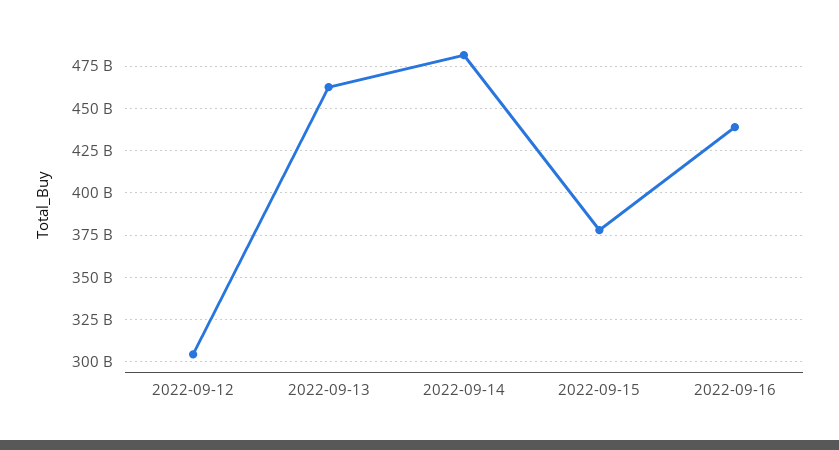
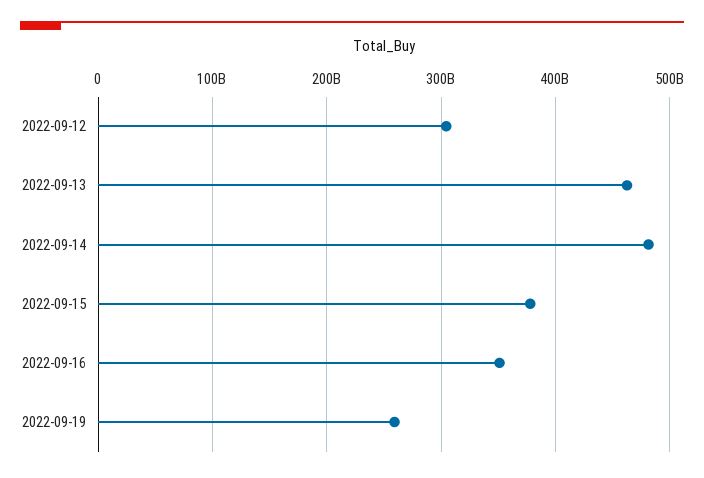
2022-09-16: 440000000000 -> 350000000000
2022-09-19: none -> 260000000000

